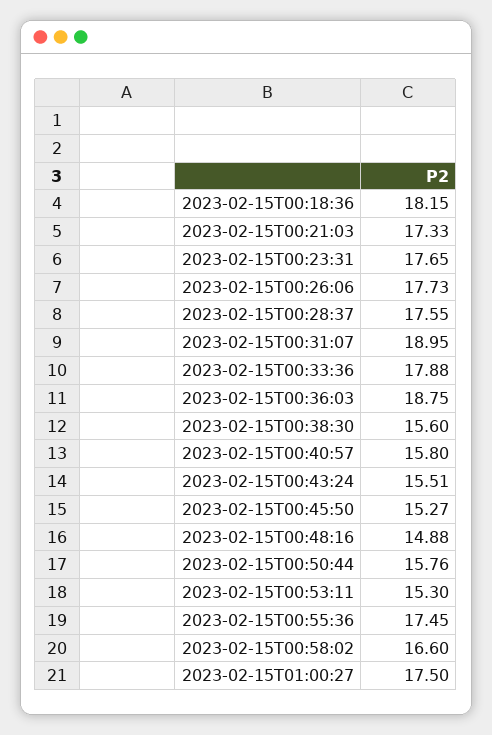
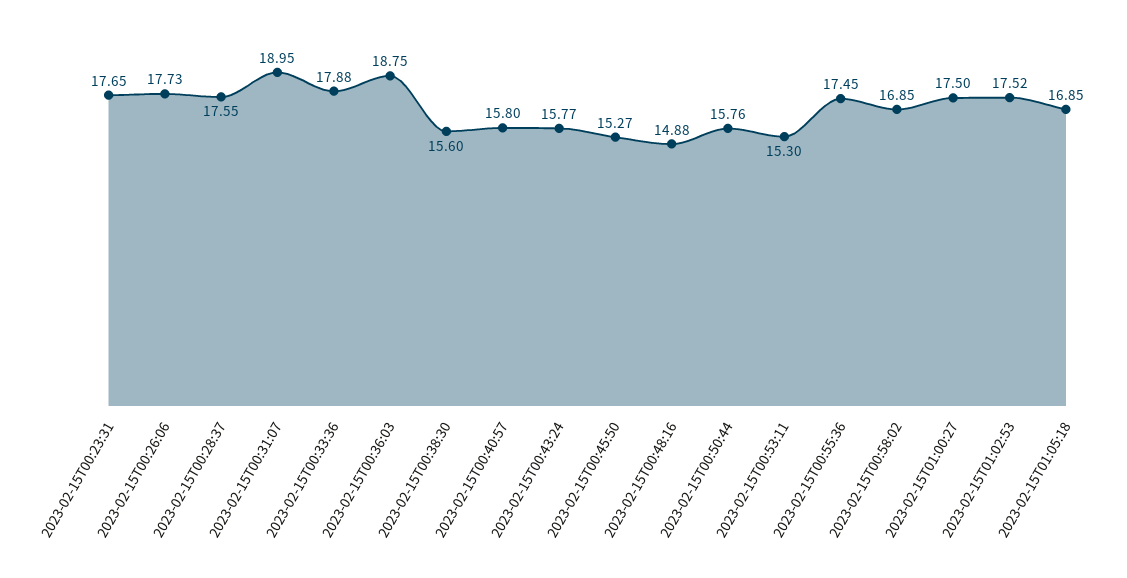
2023-02-15T00:18:36: 18.15 -> none
2023-02-15T00:21:03: 17.33 -> none
2023-02-15T00:43:24: 15.51 -> 15.77
2023-02-15T00:58:02: 16.6 -> 16.85
2023-02-15T01:02:53: none -> 17.52
2023-02-15T01:05:18: none -> 16.85

